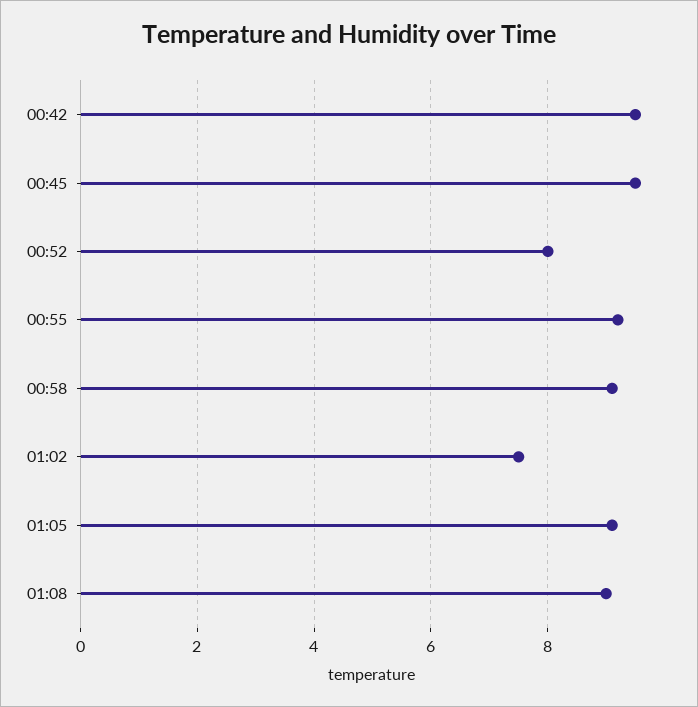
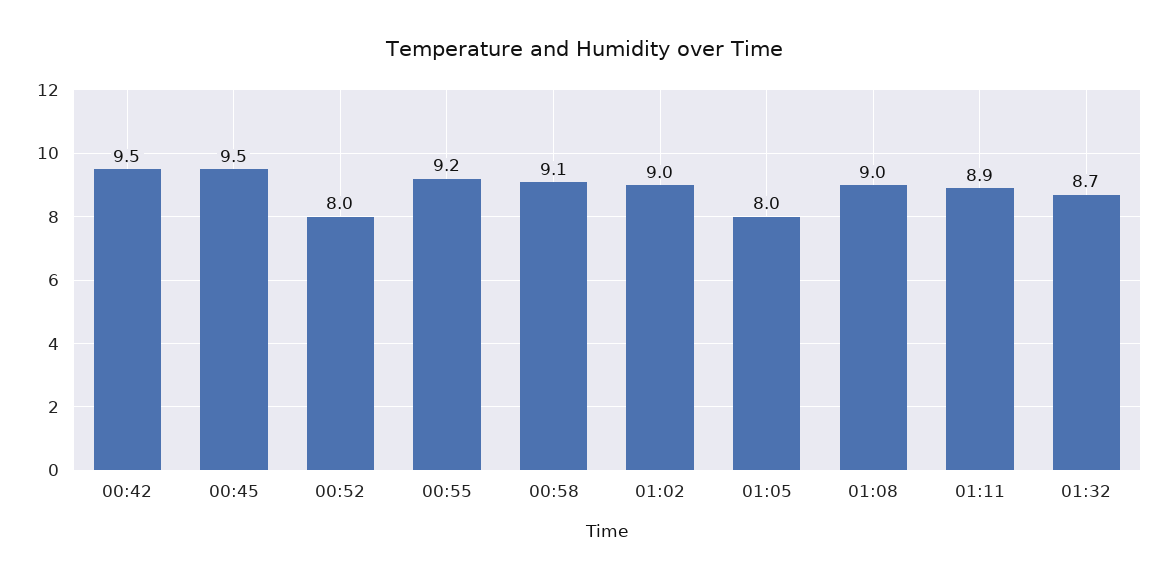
01:02: 7.5 -> 9
01:05: 9 -> 8
01:11: none -> 8.9
01:32: none -> 8.7

